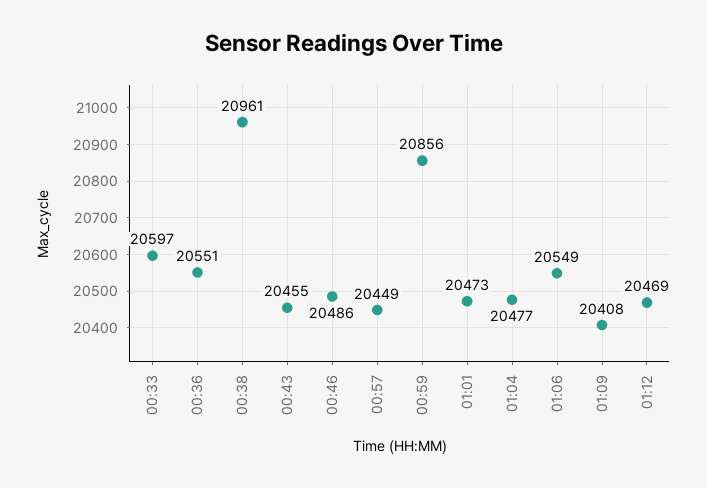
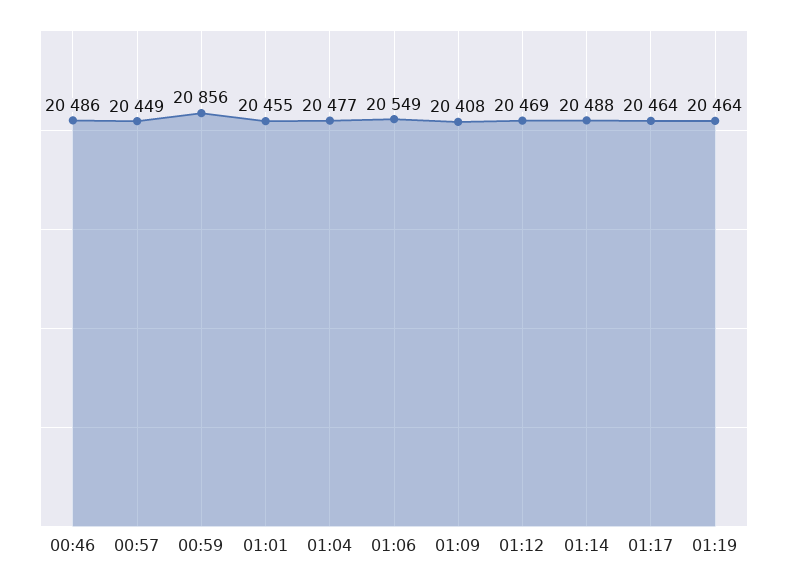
00:33: 20597 -> none
00:36: 20551 -> none
00:38: 20961 -> none
00:43: 20455 -> none
01:01: 20473 -> 20455
01:14: none -> 20488
01:17: none -> 20464
01:19: none -> 20464

